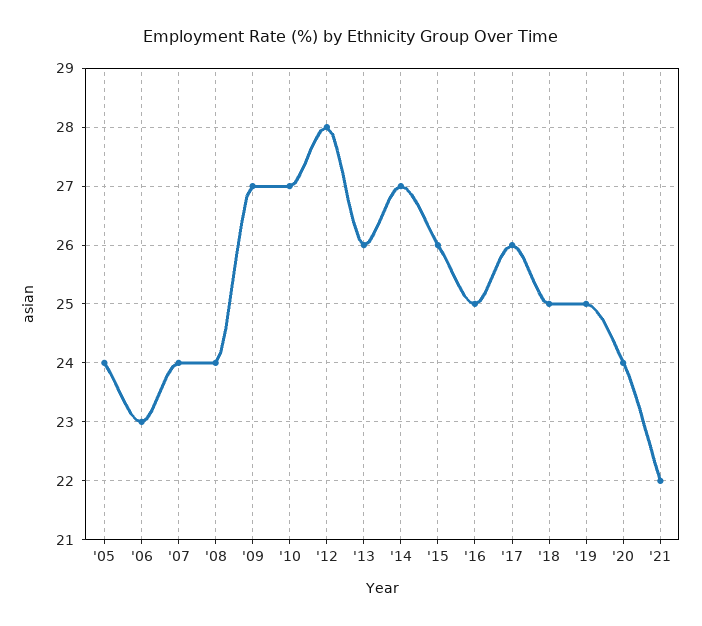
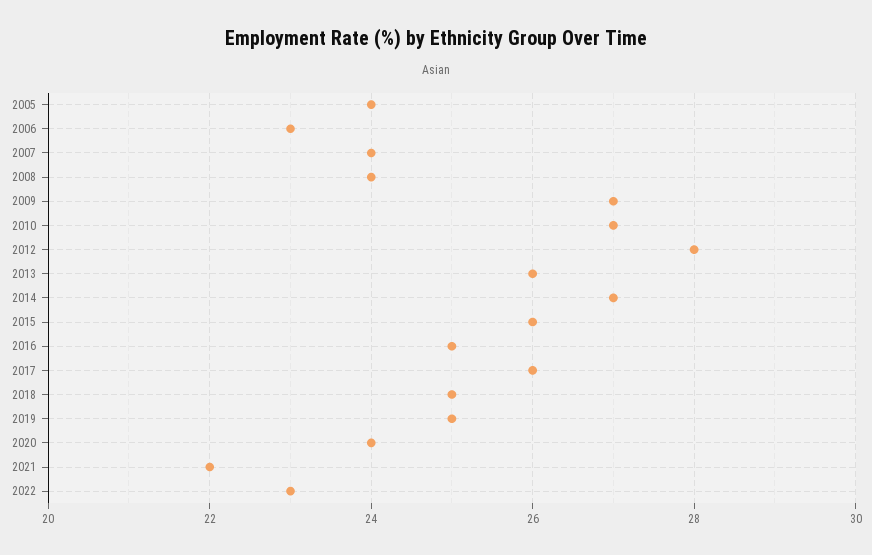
2022: none -> 23

